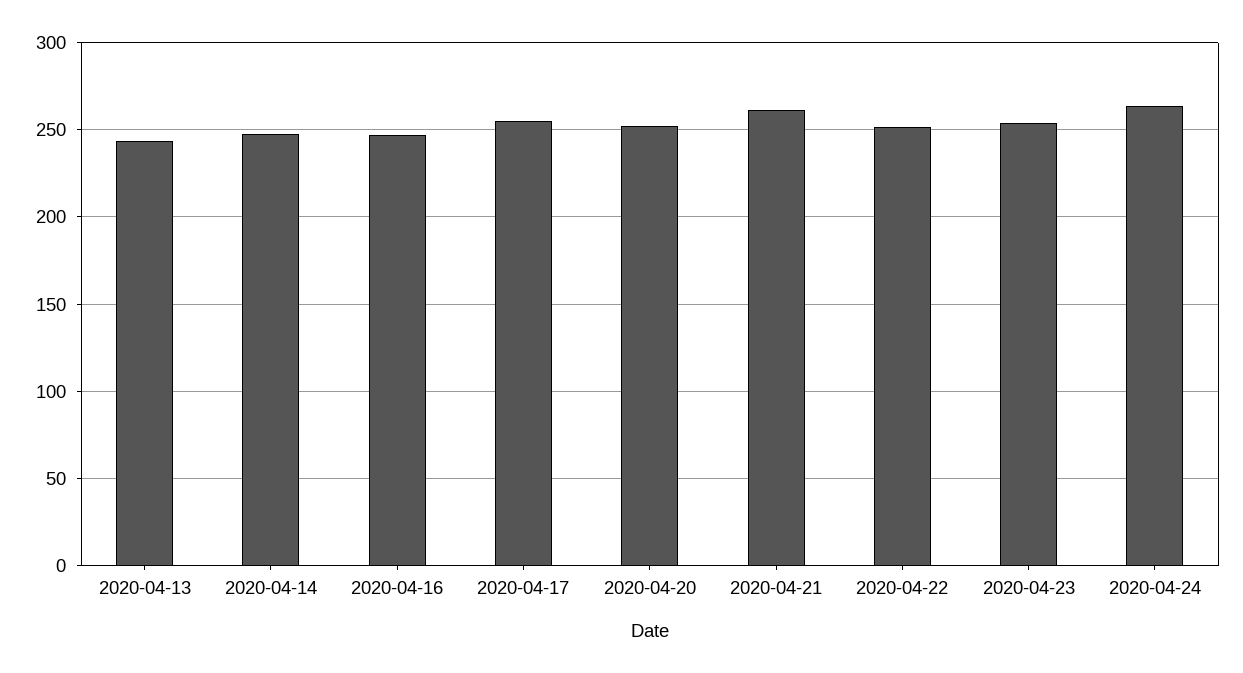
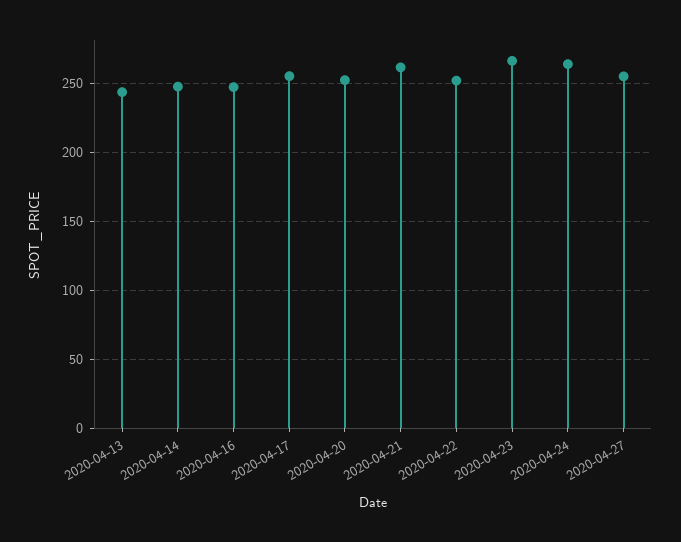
2020-04-23: 255 -> 265
2020-04-27: none -> 255

